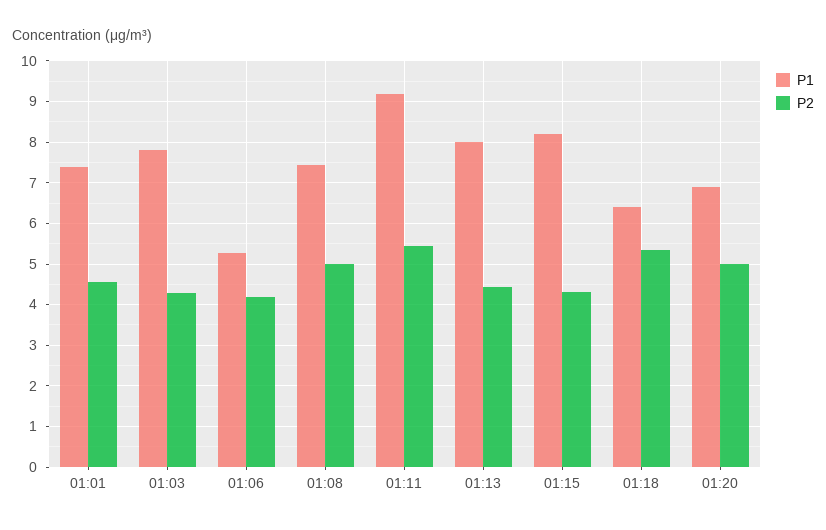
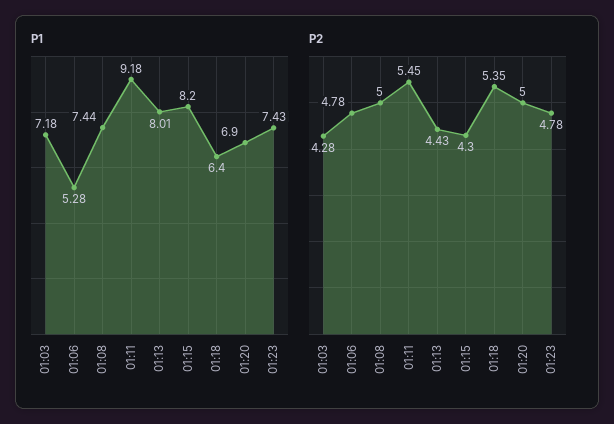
P1, 01:01: 7.4 -> none
P2, 01:01: 4.6 -> none
P1, 01:03: 7.8 -> 7.18
P2, 01:06: 4.2 -> 4.78
P1, 01:23: none -> 7.43
P2, 01:23: none -> 4.78

